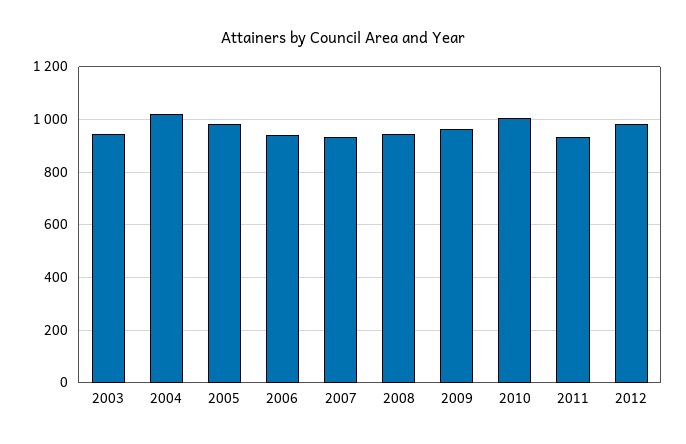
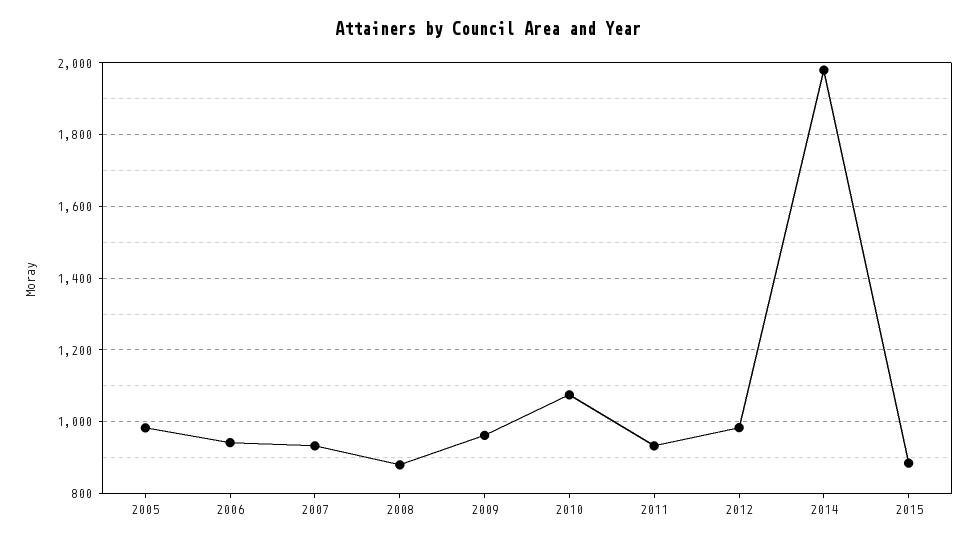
2003: 950 -> none
2004: 1025 -> none
2008: 950 -> 880
2010: 1000 -> 1080
2014: none -> 1980
2015: none -> 880

